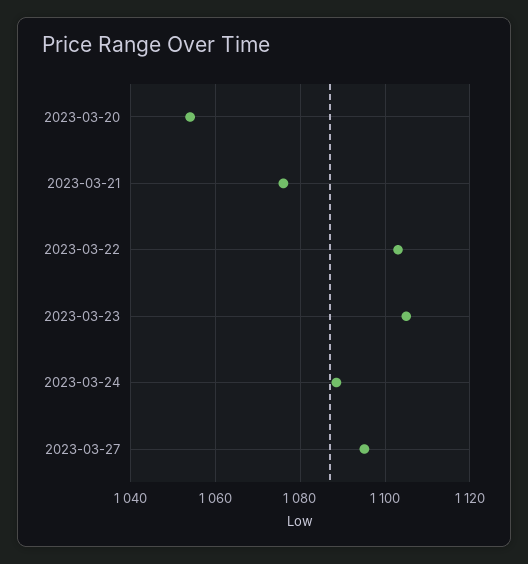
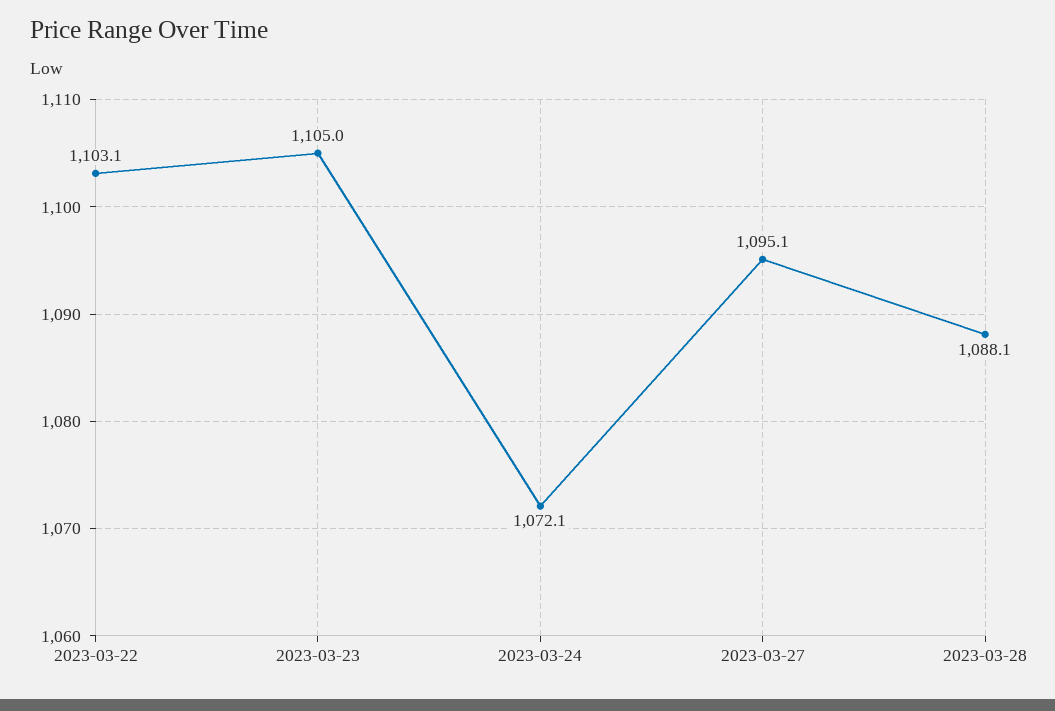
2023-03-20: 1054 -> none
2023-03-21: 1076 -> none
2023-03-24: 1088 -> 1072.1
2023-03-28: none -> 1088.1

